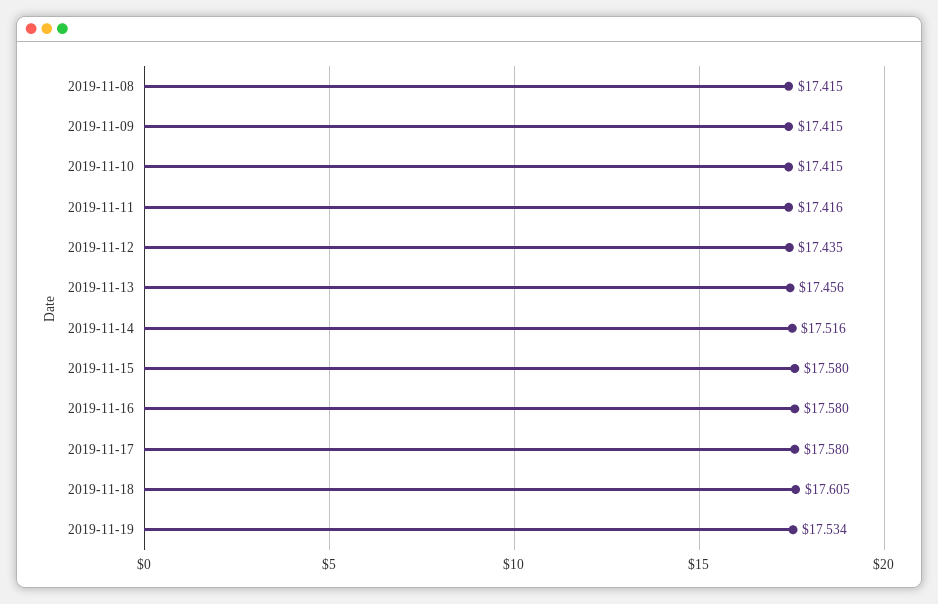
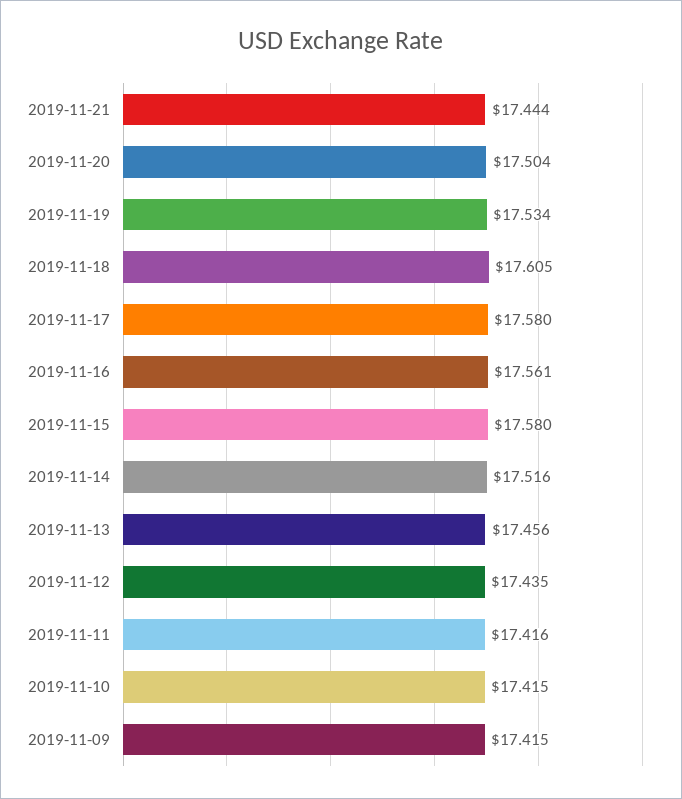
2019-11-08: 17.415 -> none
2019-11-16: 17.58 -> 17.561
2019-11-21: none -> 17.444
2019-11-20: none -> 17.504

